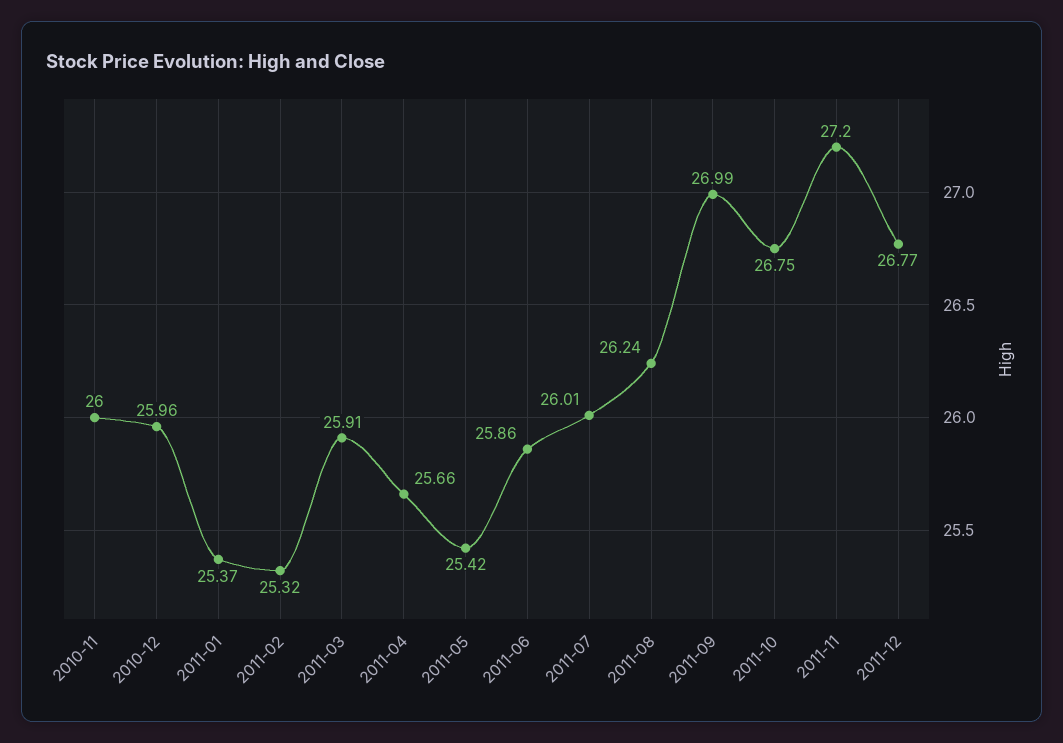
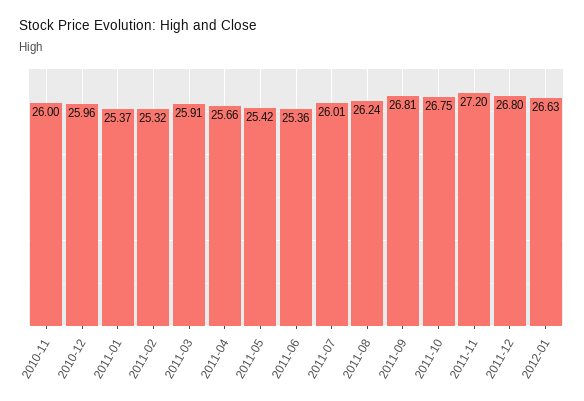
2011-06: 25.86 -> 25.36
2011-09: 26.99 -> 26.81
2011-12: 26.77 -> 26.8
2012-01: none -> 26.63

